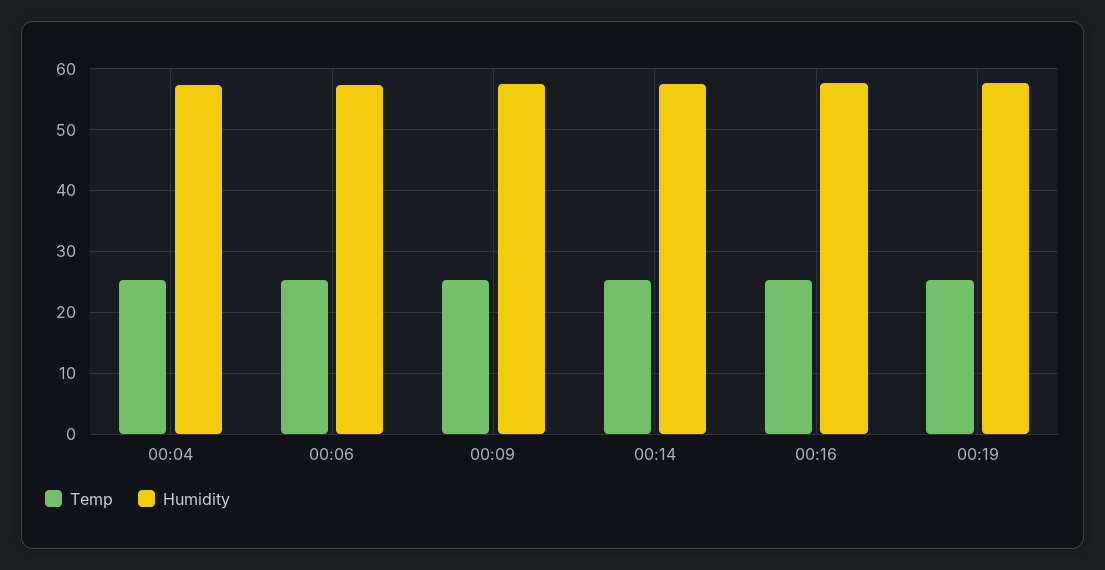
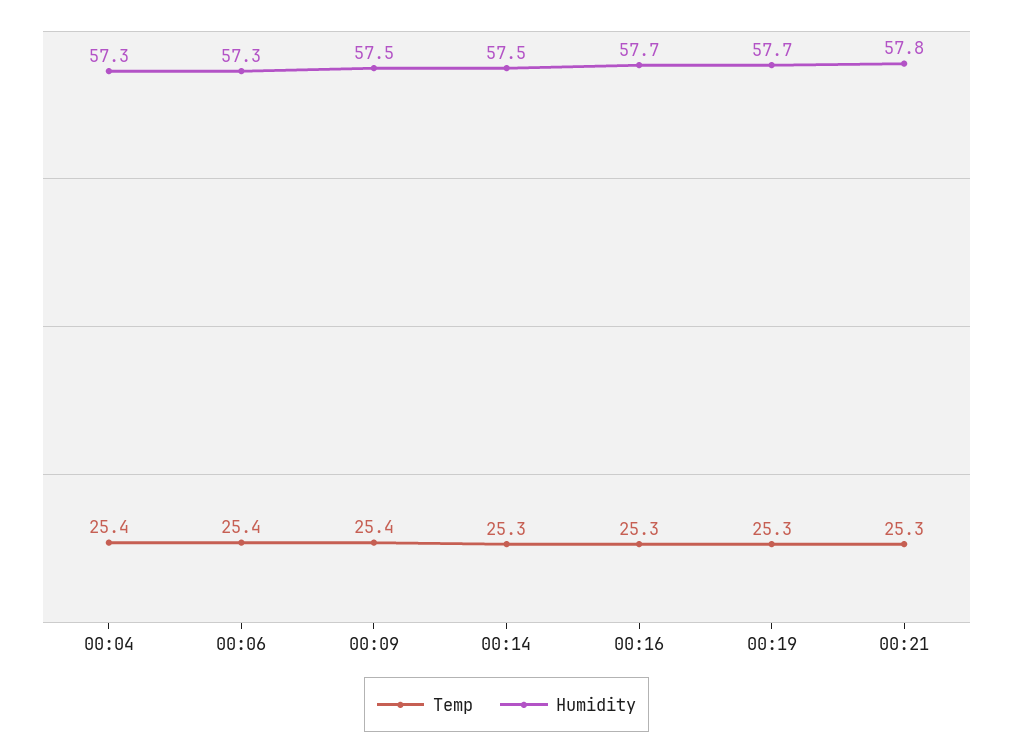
Temp, 00:21: none -> 25.3
Humidity, 00:21: none -> 57.8

